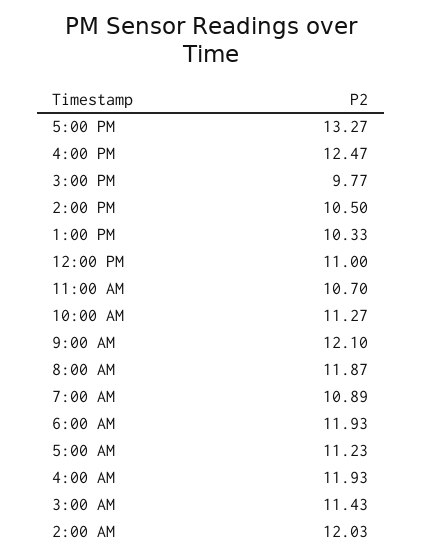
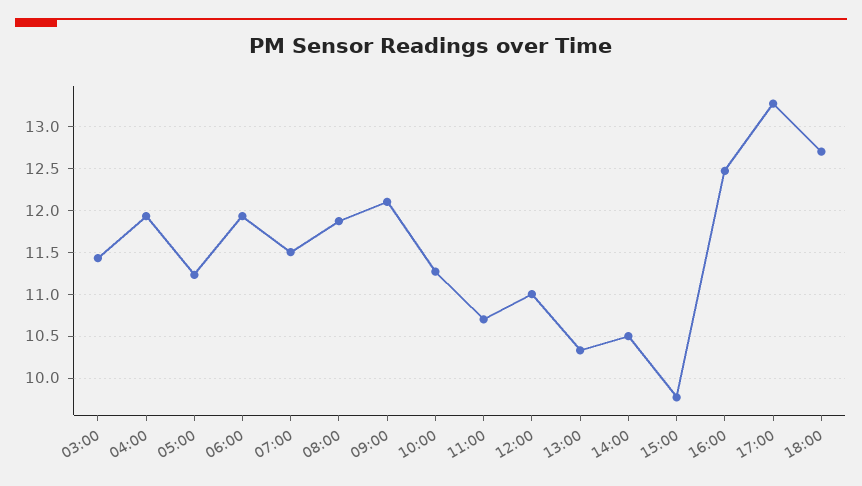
7:00 AM: 10.89 -> 11.5
2:00 AM: 12.03 -> none
18:00: none -> 12.7

